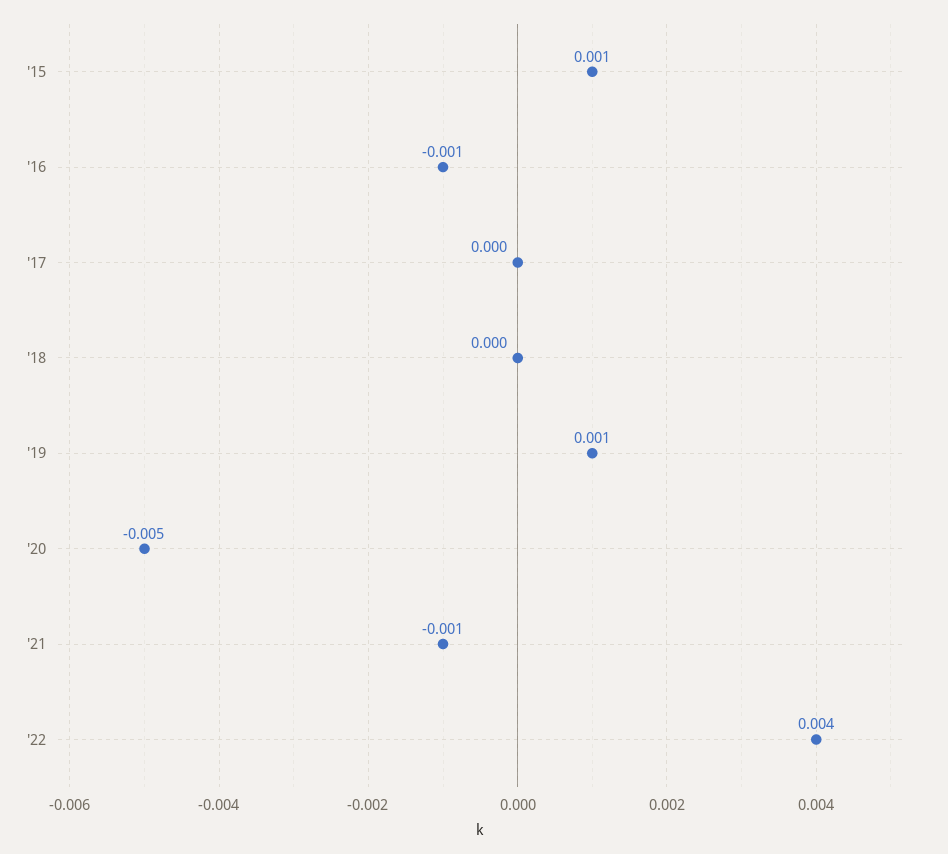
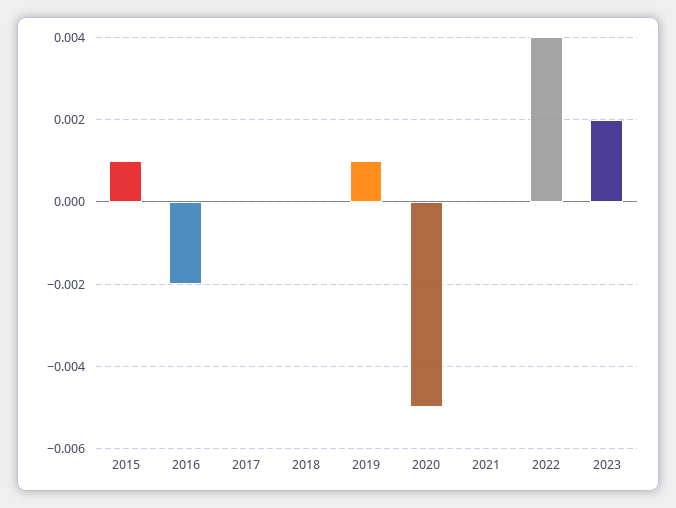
'16: -0.001 -> -0.002
'21: -0.001 -> 0
2023: none -> 0.002

